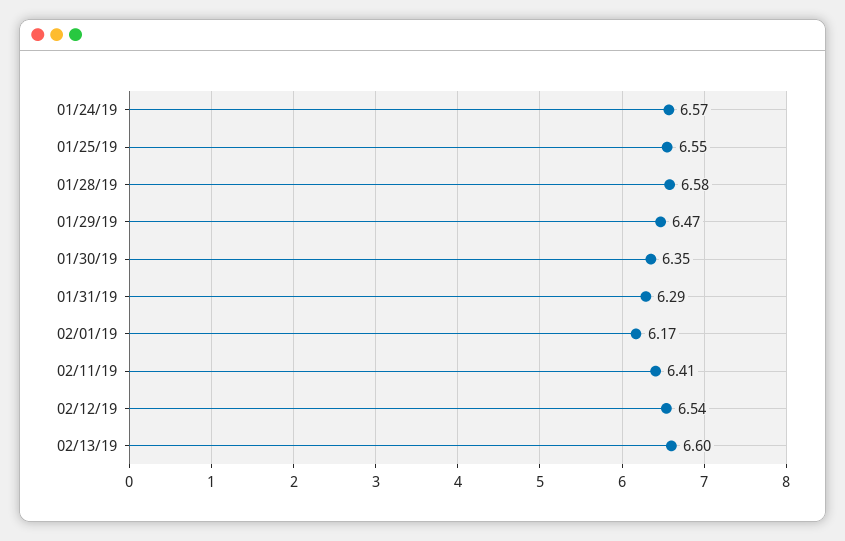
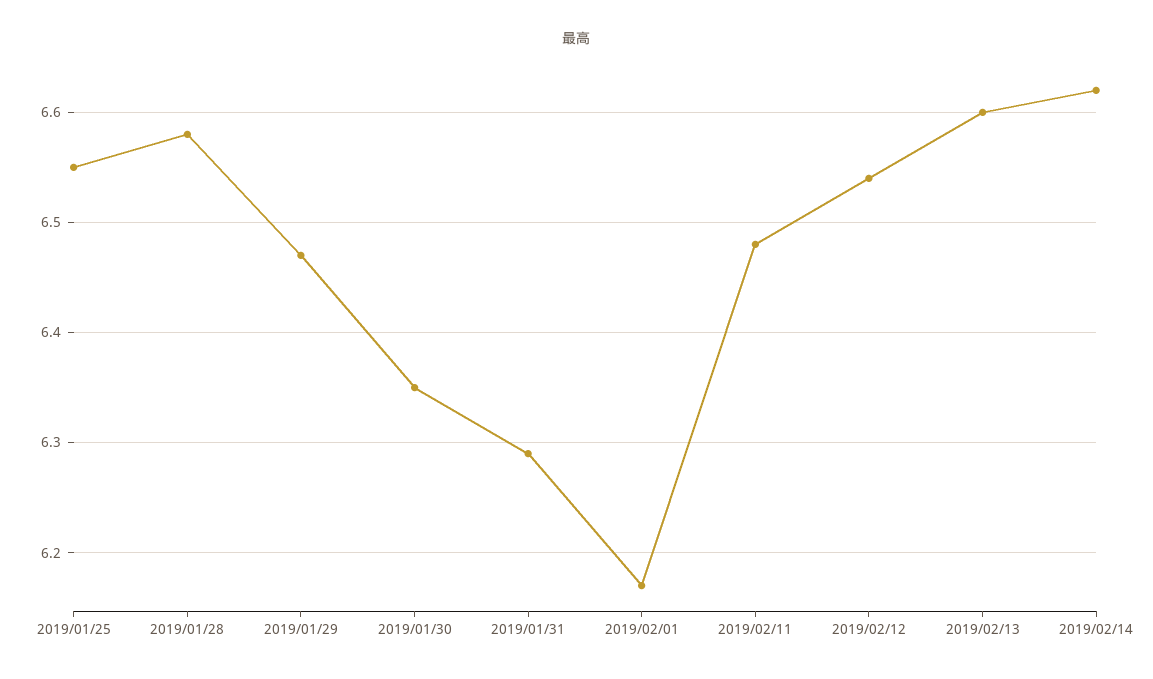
01/24/19: 6.57 -> none
02/11/19: 6.41 -> 6.48
2019/02/14: none -> 6.62

